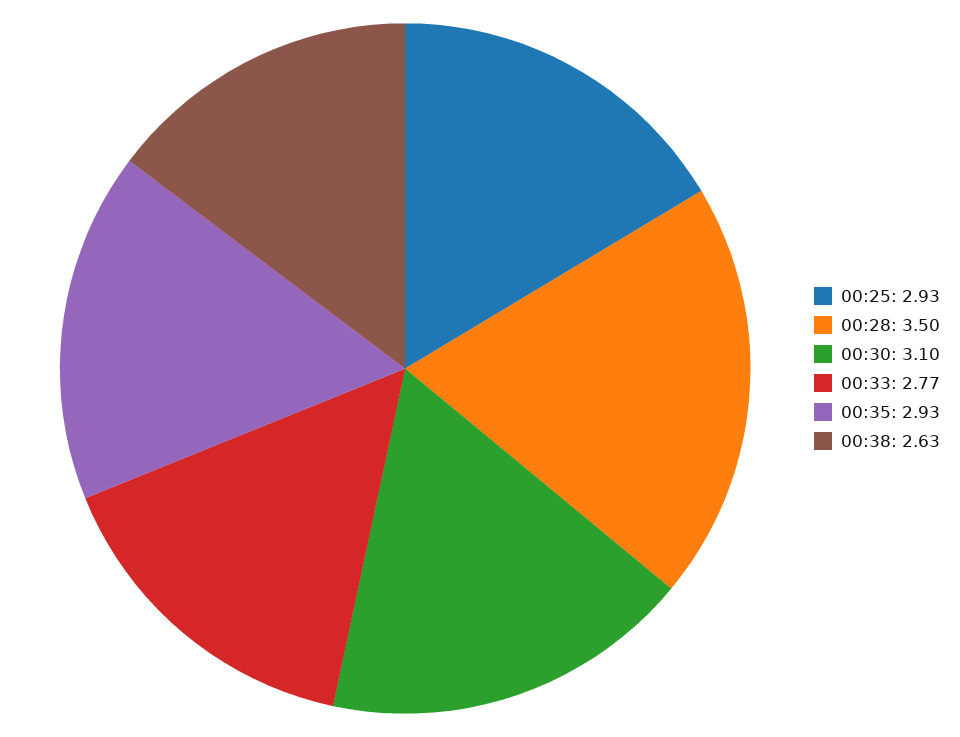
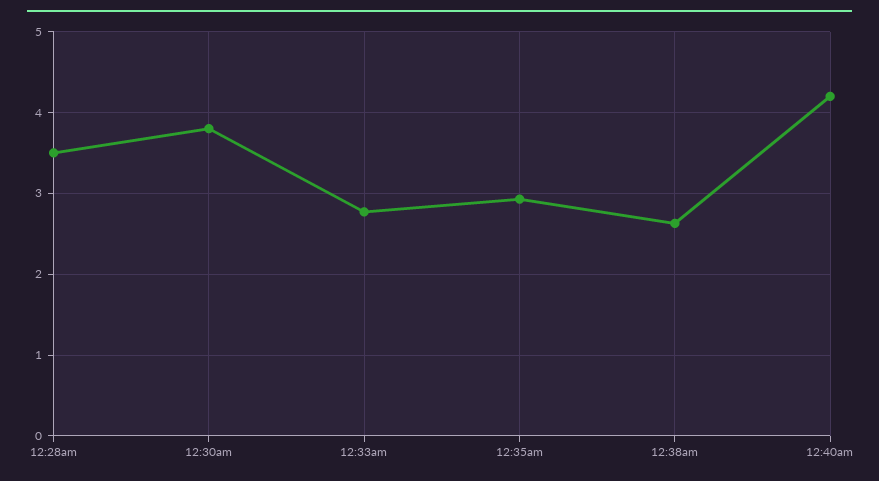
00:25: 2.93 -> none
00:30: 3.1 -> 3.8
12:40am: none -> 4.2

